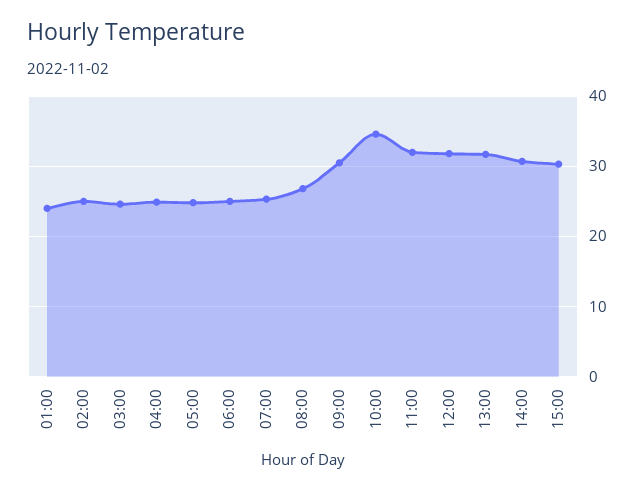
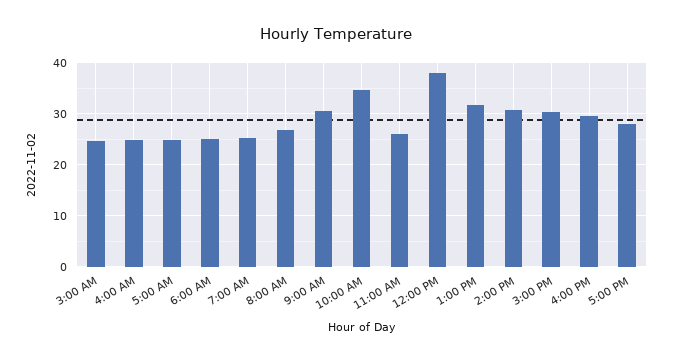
01:00: 24 -> none
02:00: 25 -> none
11:00: 32 -> 26
12:00: 32 -> 38
4:00 PM: none -> 30
5:00 PM: none -> 28

